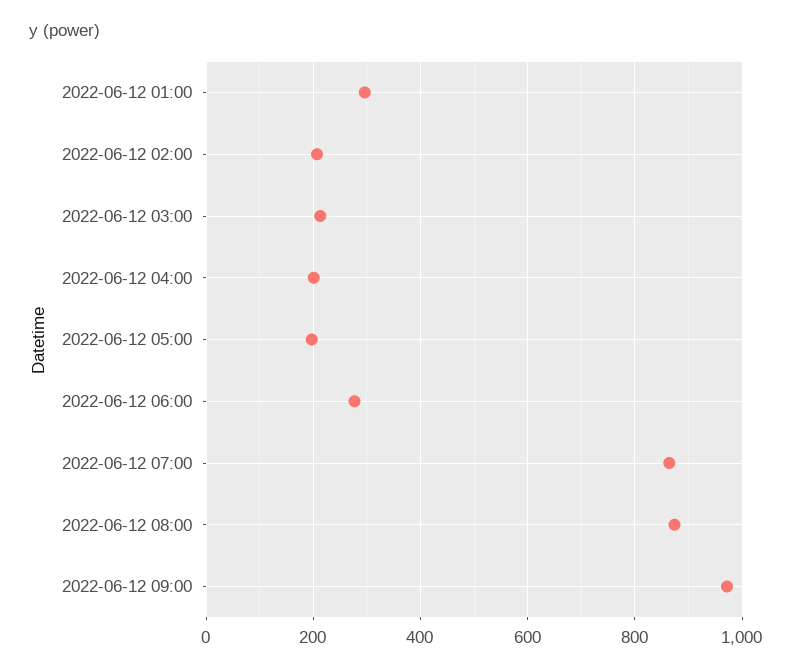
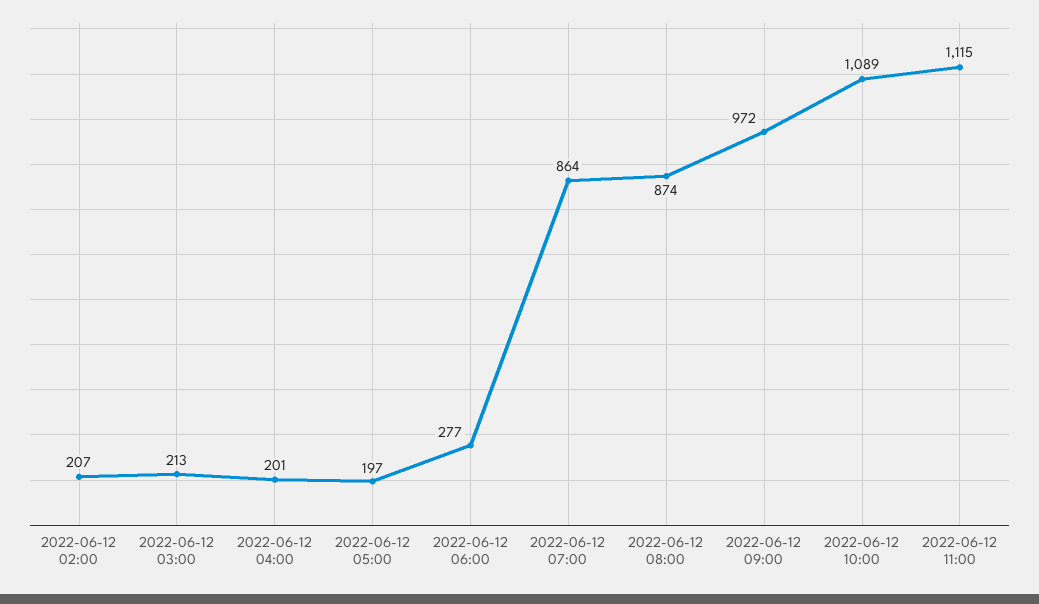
2022-06-12 01:00: 300 -> none
2022-06-12 10:00: none -> 1089
2022-06-12 11:00: none -> 1115

